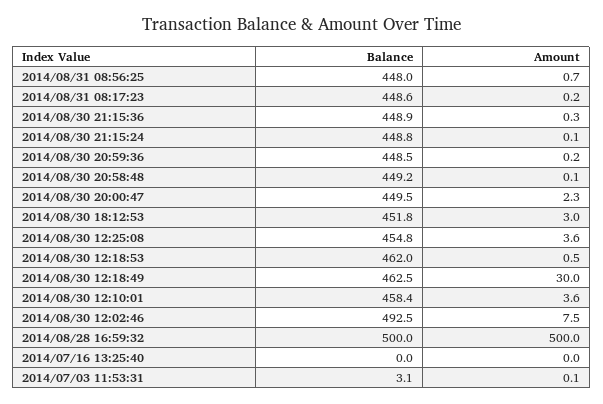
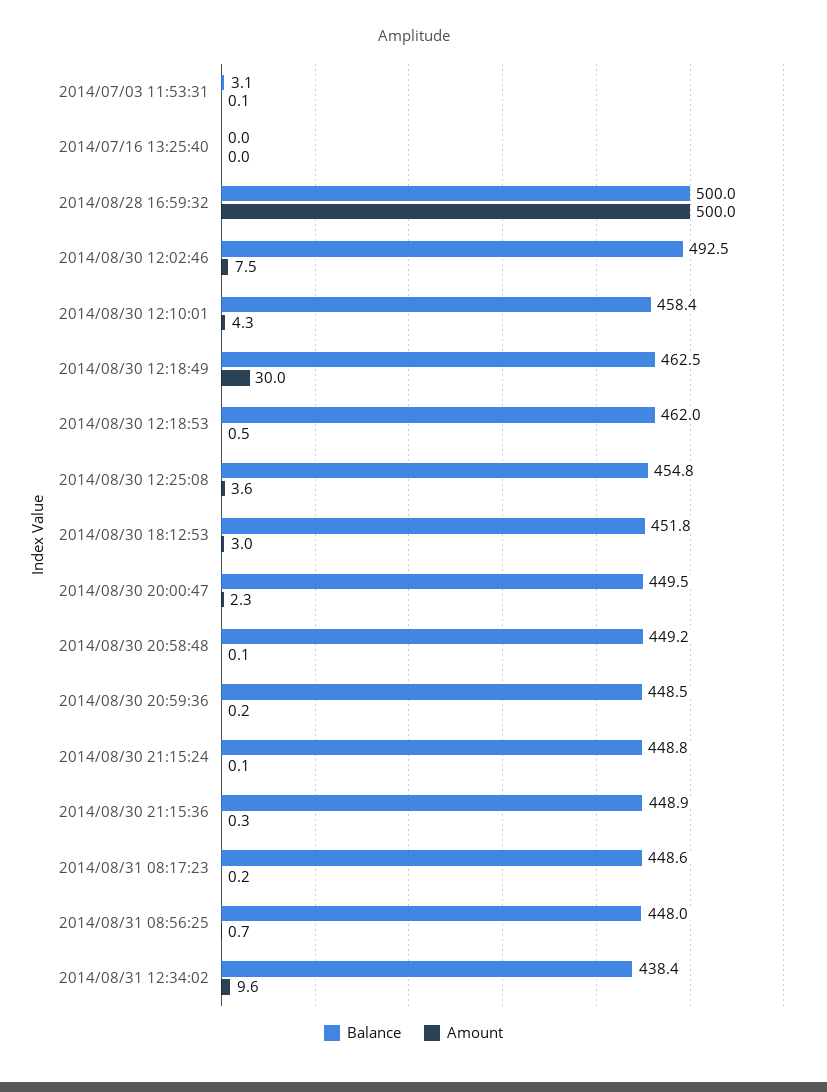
Amount, 2014/08/30 12:10:01: 3.6 -> 4.3
Balance, 2014/08/31 12:34:02: none -> 438.4
Amount, 2014/08/31 12:34:02: none -> 9.6

